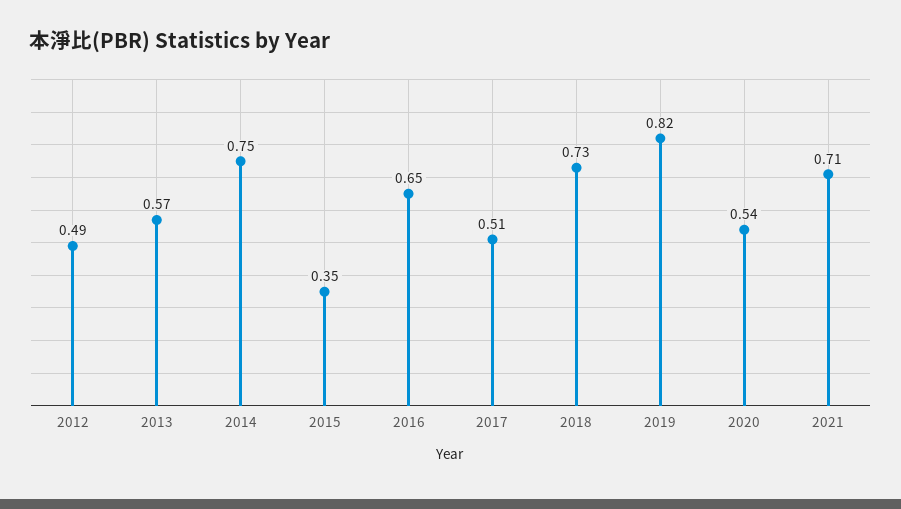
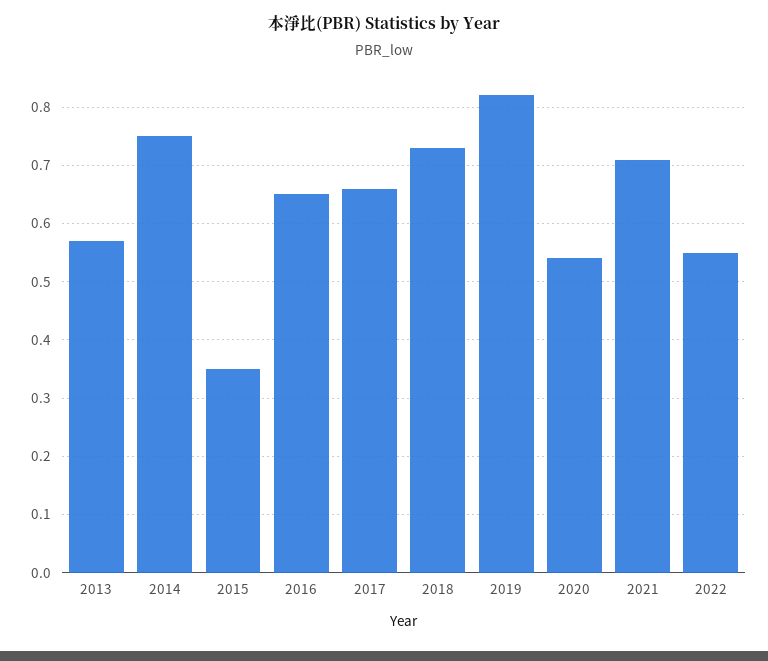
2012: 0.49 -> none
2017: 0.51 -> 0.65
2022: none -> 0.55

